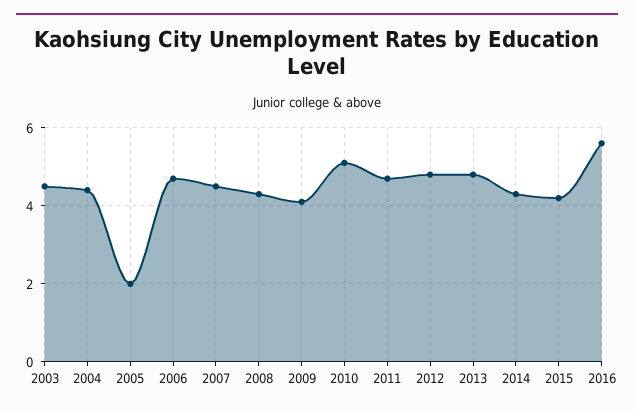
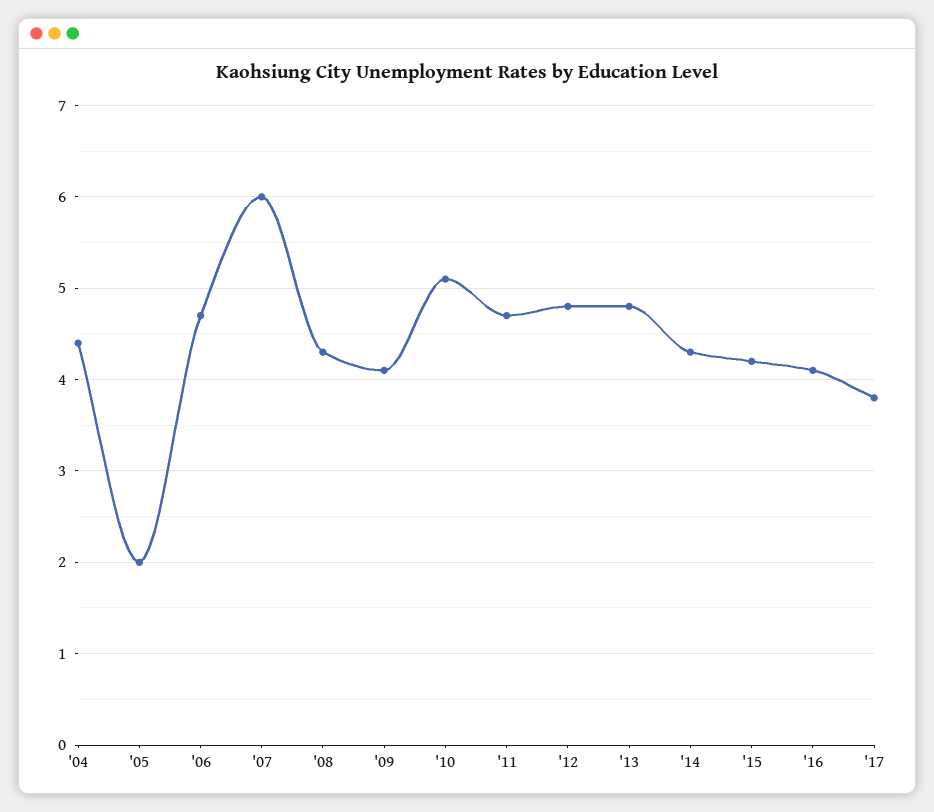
2003: 4.5 -> none
2007: 4.5 -> 6
2016: 5.5 -> 4.1
'17: none -> 3.8

